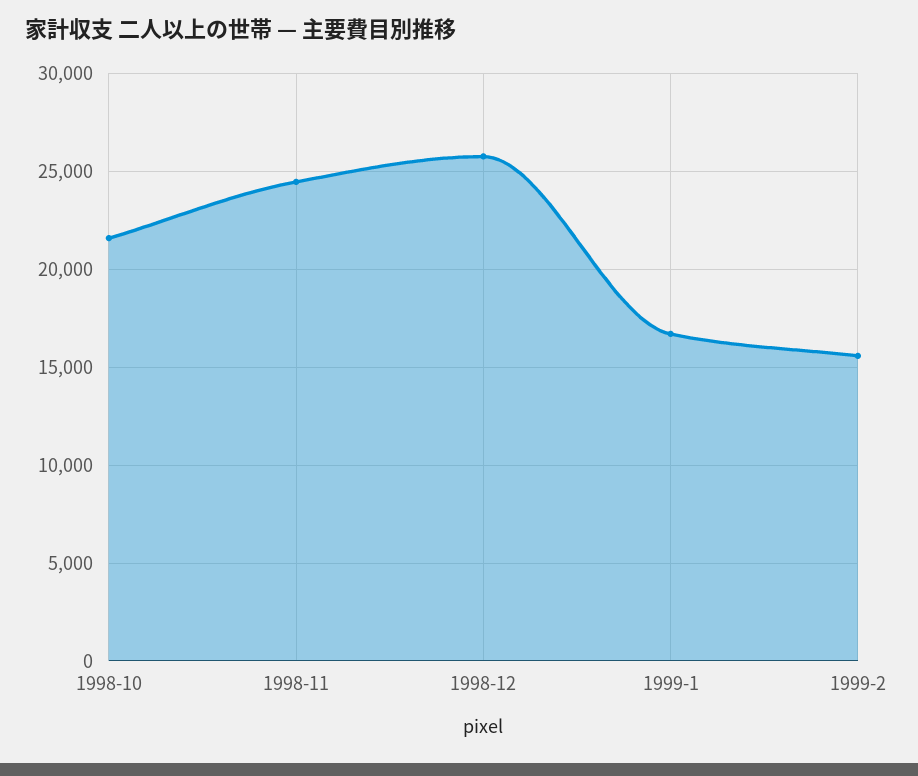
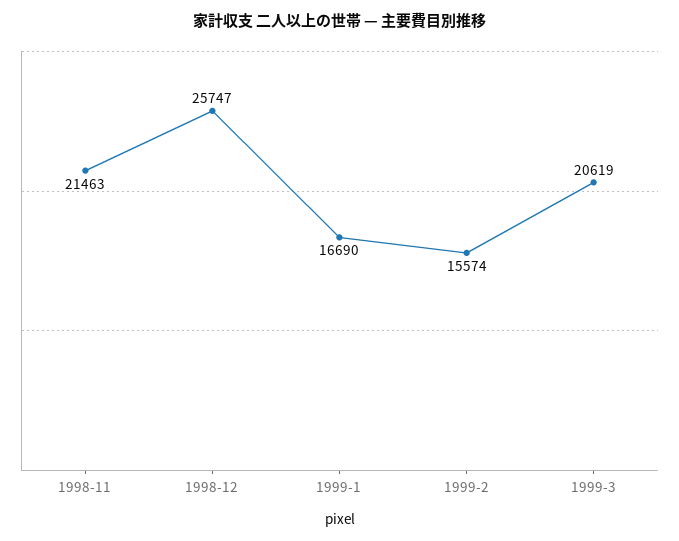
1998-10: 21500 -> none
1998-11: 24500 -> 21463
1999-3: none -> 20619

